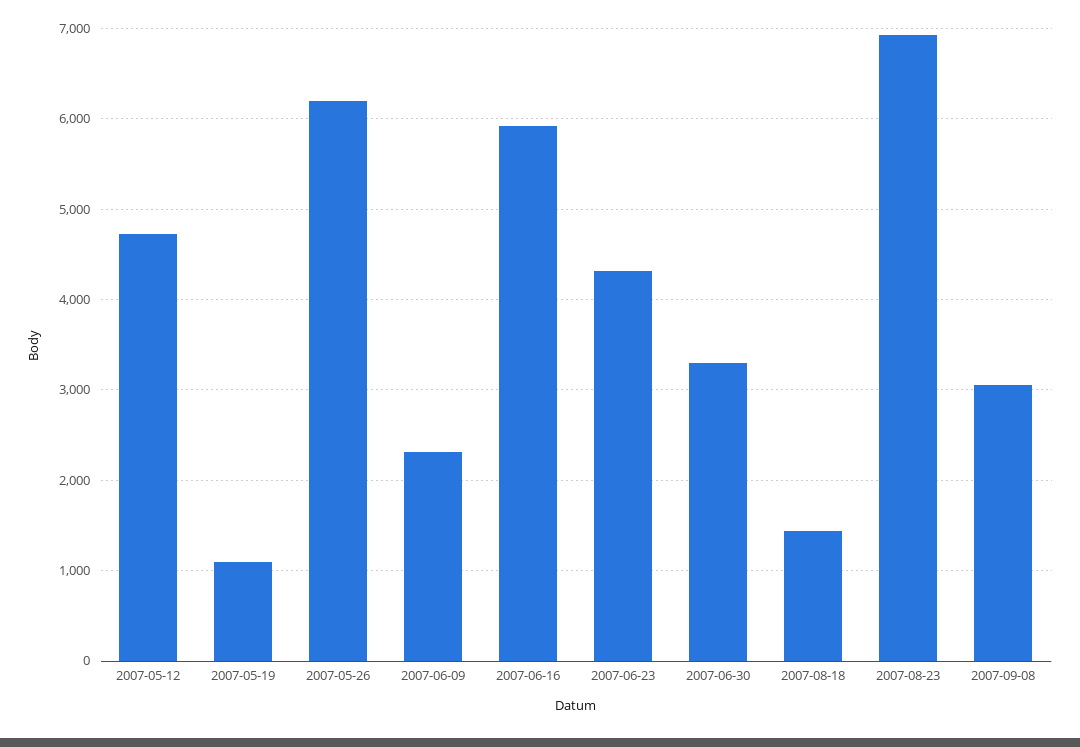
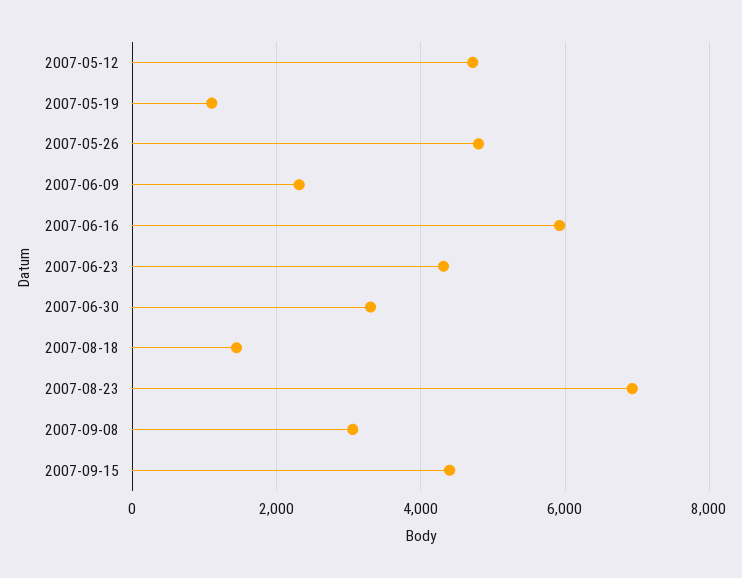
2007-05-26: 6200 -> 4800
2007-09-15: none -> 4400

